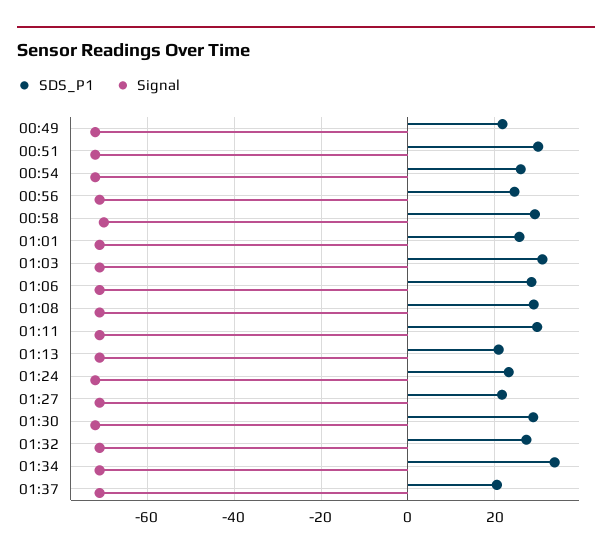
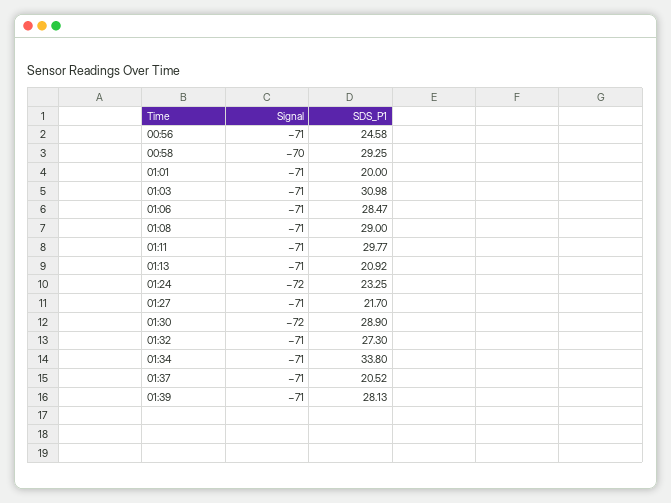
SDS_P1, 00:49: 22 -> none
Signal, 00:49: -72 -> none
SDS_P1, 00:51: 30 -> none
Signal, 00:51: -72 -> none
SDS_P1, 00:54: 26 -> none
Signal, 00:54: -72 -> none
SDS_P1, 01:01: 26 -> 20
Signal, 01:39: none -> -71
SDS_P1, 01:39: none -> 28.13

